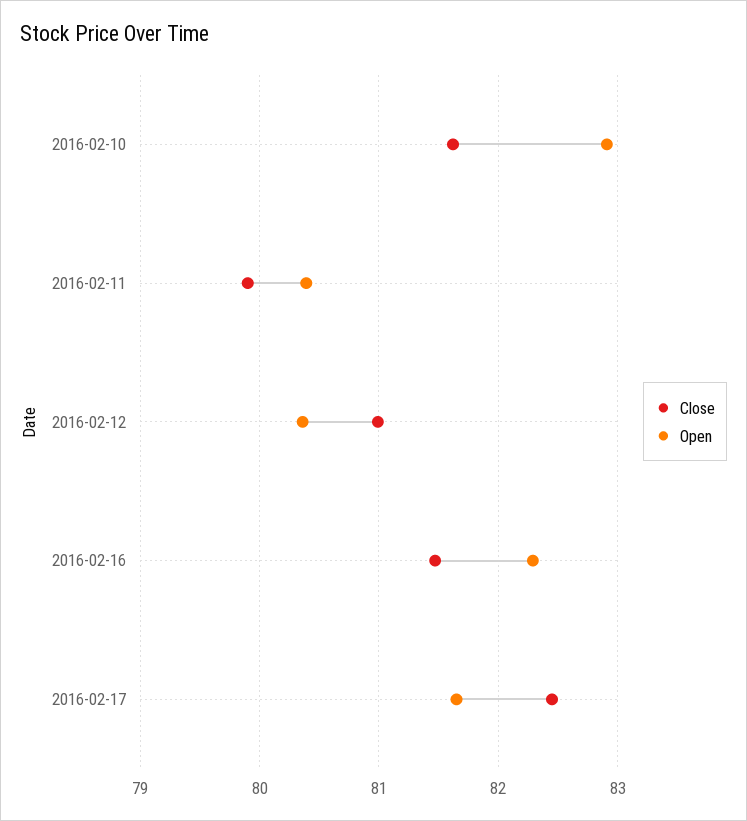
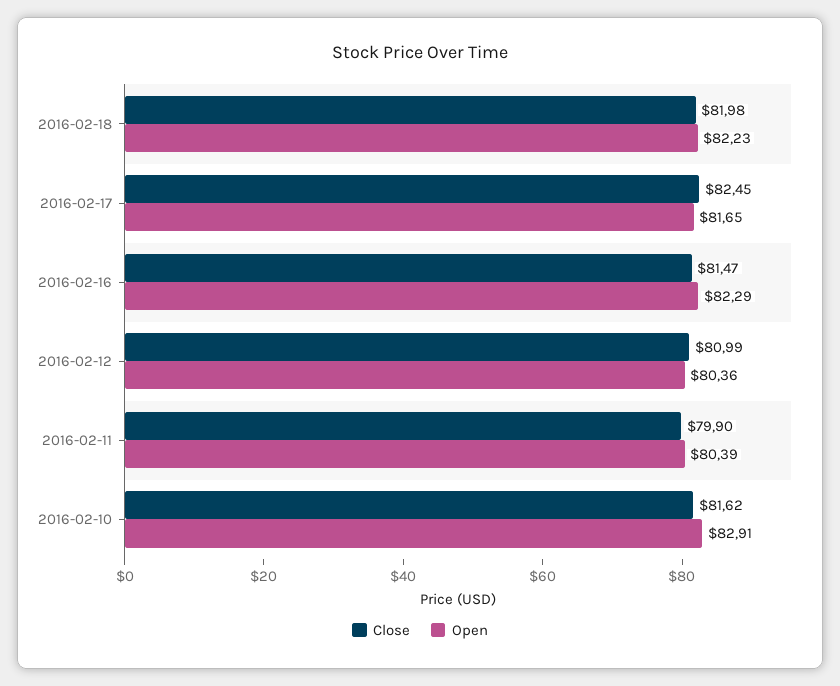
Close, 2016-02-18: none -> 81.98
Open, 2016-02-18: none -> 82.23

